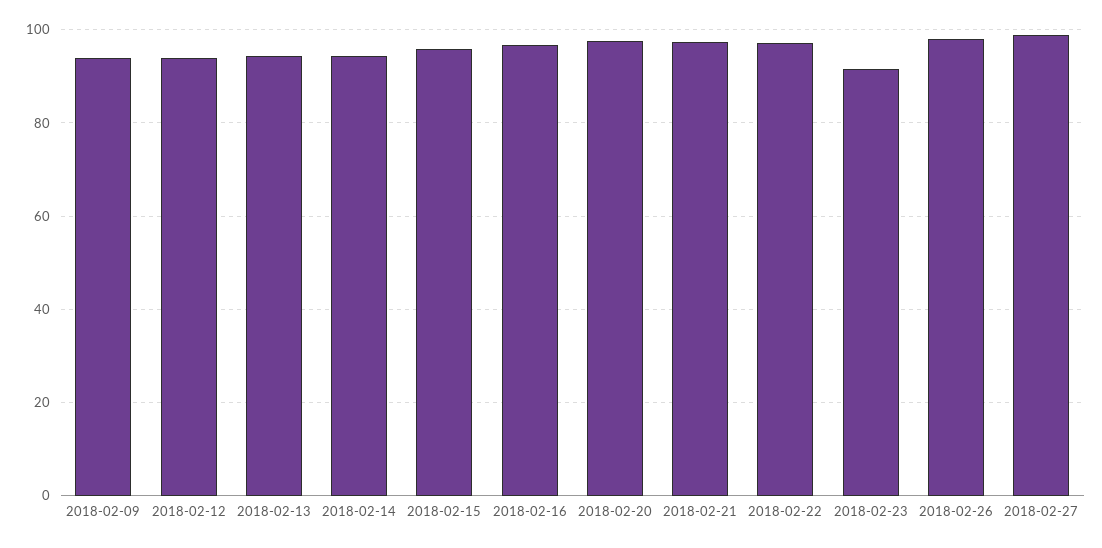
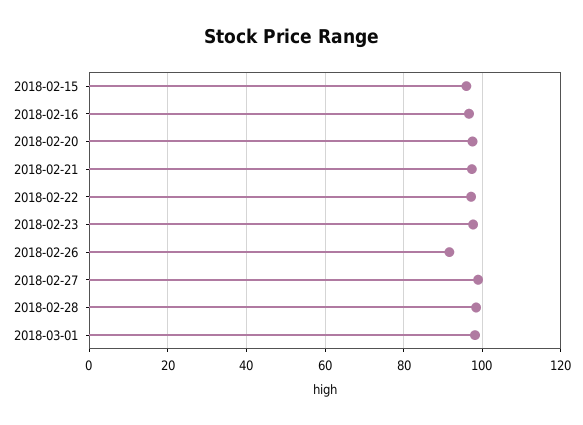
2018-02-09: 94 -> none
2018-02-12: 94 -> none
2018-02-13: 94 -> none
2018-02-14: 94 -> none
2018-02-23: 92 -> 98
2018-02-26: 98 -> 92
2018-02-28: none -> 98
2018-03-01: none -> 98

